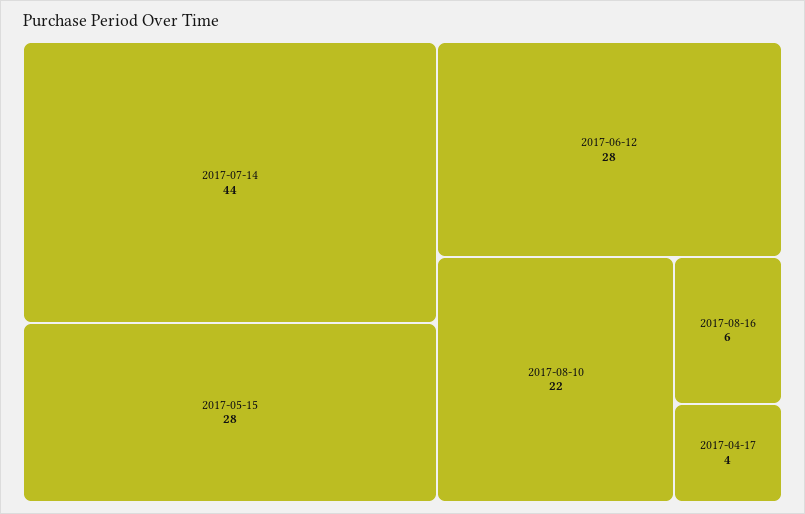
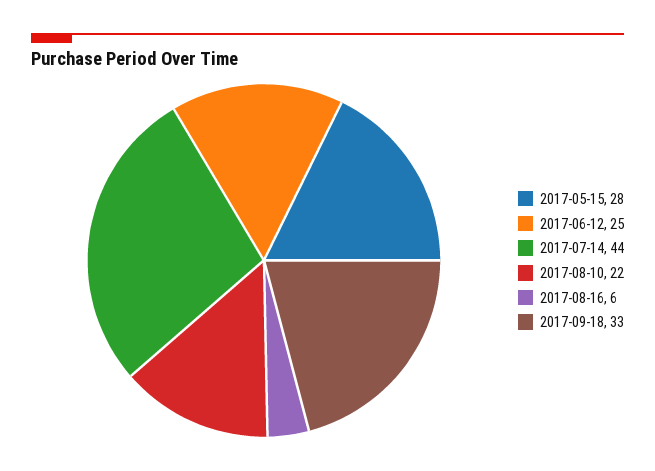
2017-06-12: 28 -> 25
2017-04-17: 4 -> none
2017-09-18: none -> 33

